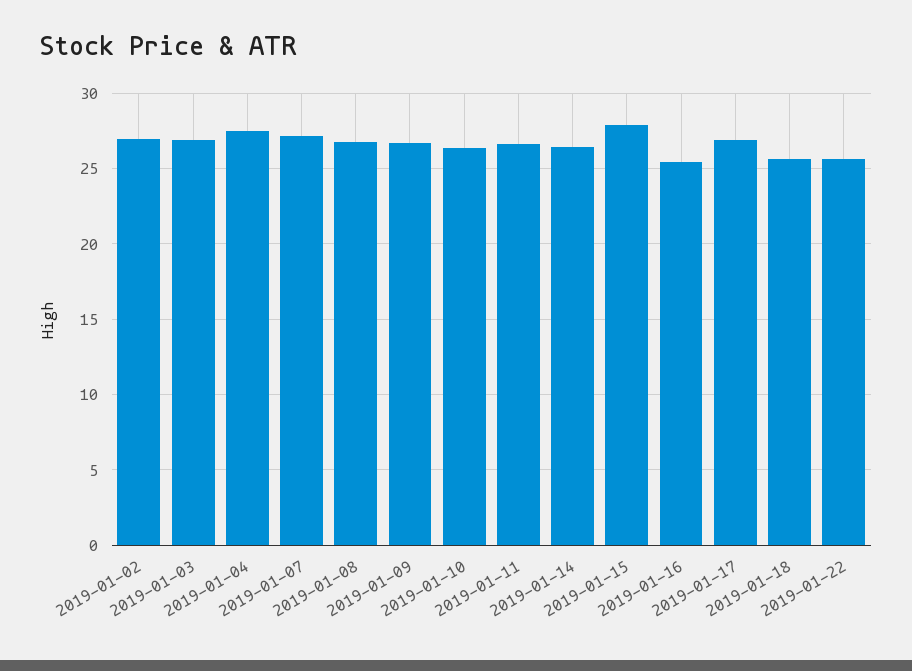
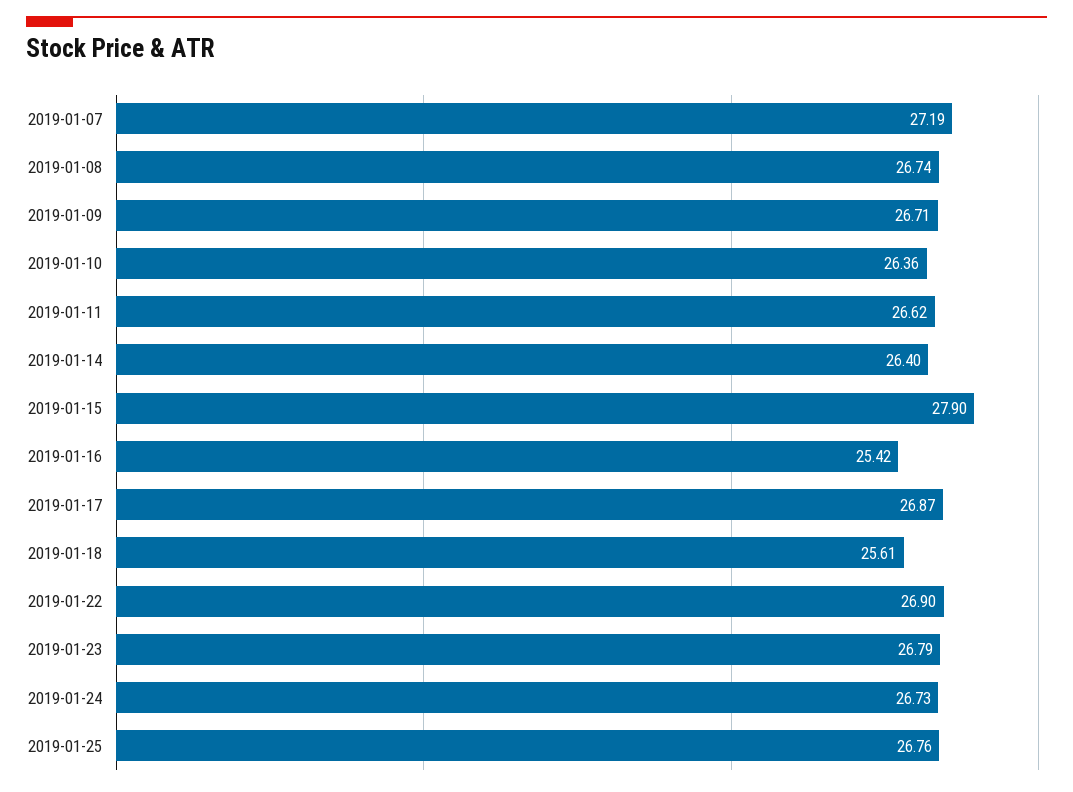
2019-01-02: 27 -> none
2019-01-03: 27 -> none
2019-01-04: 27.5 -> none
2019-01-22: 25.5 -> 26.9
2019-01-23: none -> 26.79
2019-01-24: none -> 26.73
2019-01-25: none -> 26.76

